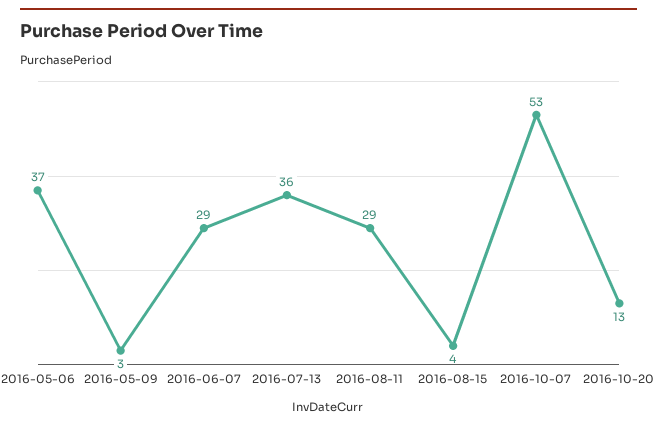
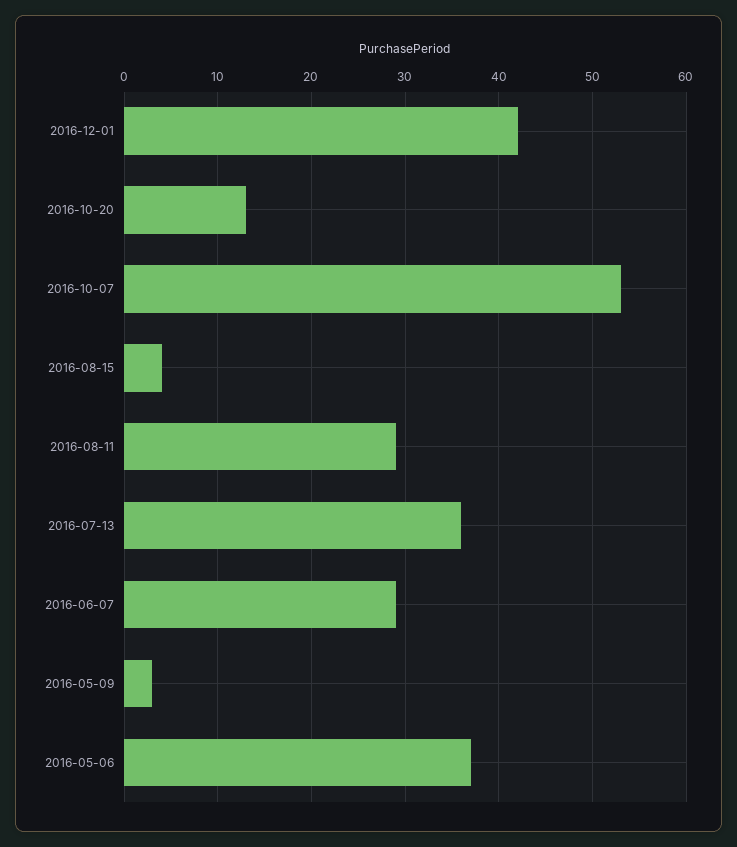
2016-12-01: none -> 42

